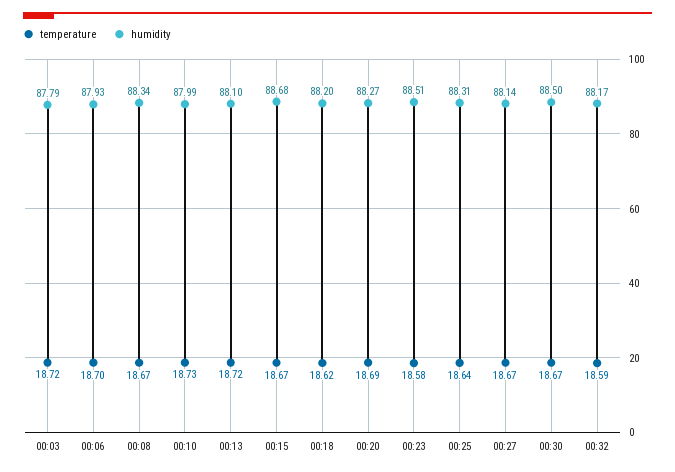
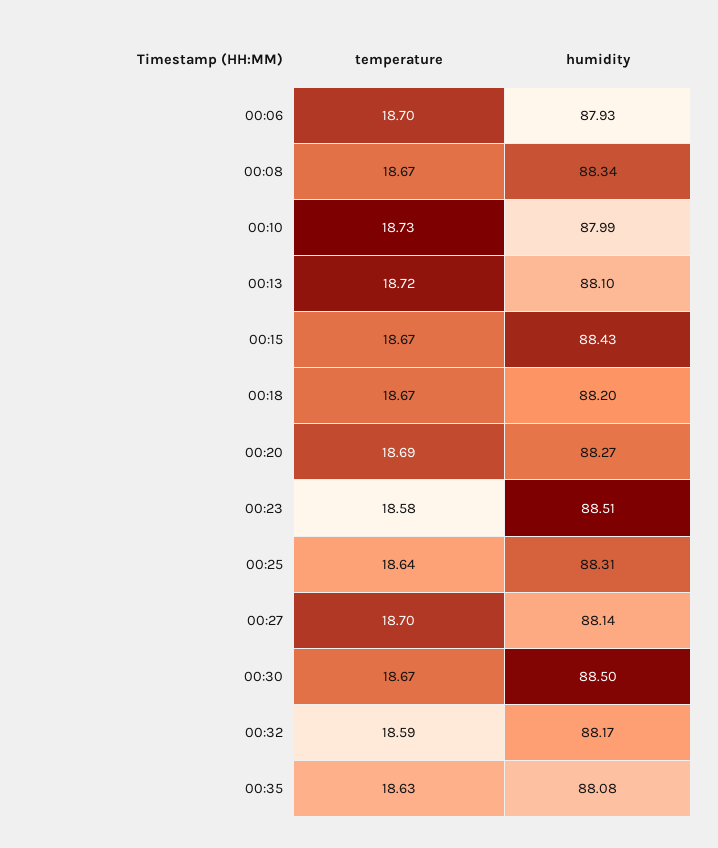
temperature, 00:03: 18.72 -> none
humidity, 00:03: 87.79 -> none
humidity, 00:15: 88.68 -> 88.43
temperature, 00:18: 18.62 -> 18.67
temperature, 00:27: 18.67 -> 18.7
temperature, 00:35: none -> 18.63
humidity, 00:35: none -> 88.08

